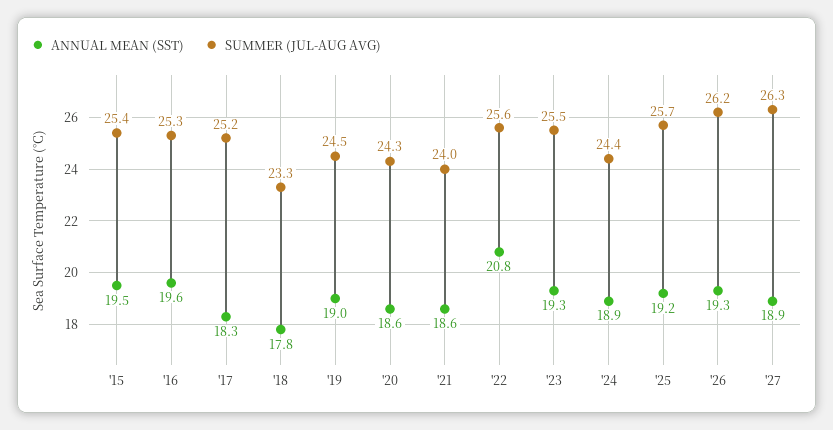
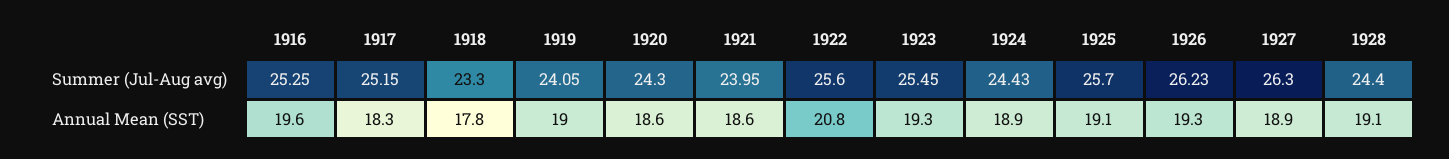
ANNUAL MEAN (SST), '15: 19.5 -> none
SUMMER (JUL-AUG AVG), '15: 25.4 -> none
SUMMER (JUL-AUG AVG), '19: 24.5 -> 24.05
ANNUAL MEAN (SST), '25: 19.2 -> 19.1
SUMMER (JUL-AUG AVG), 1928: none -> 24.4
ANNUAL MEAN (SST), 1928: none -> 19.1

